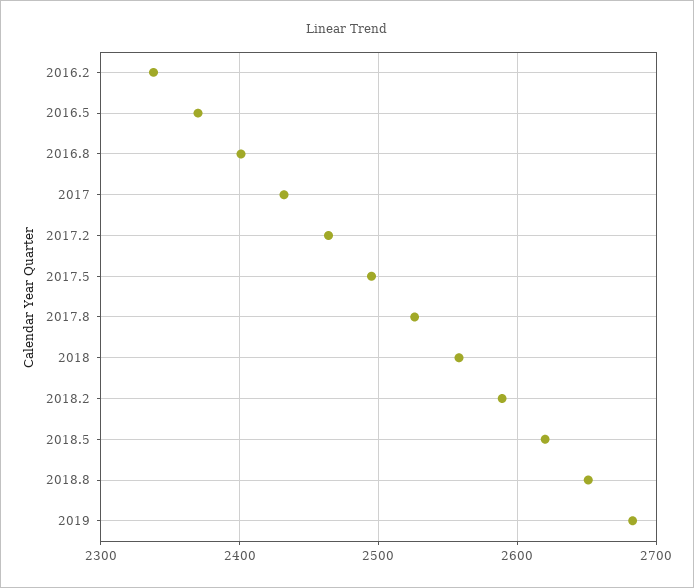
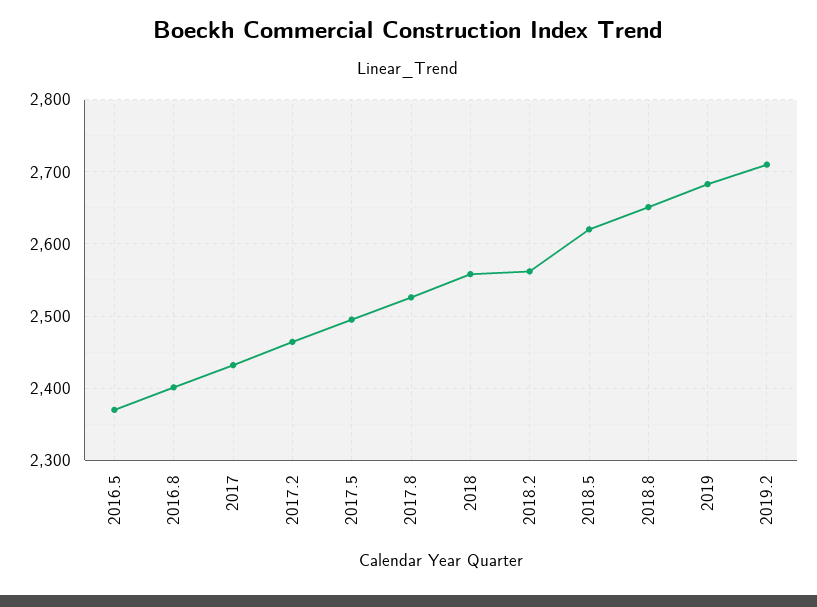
2016.2: 2340 -> none
2018.2: 2590 -> 2560
2019.2: none -> 2710

